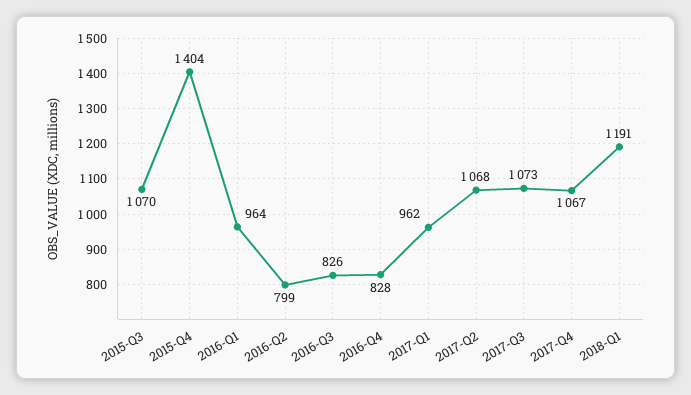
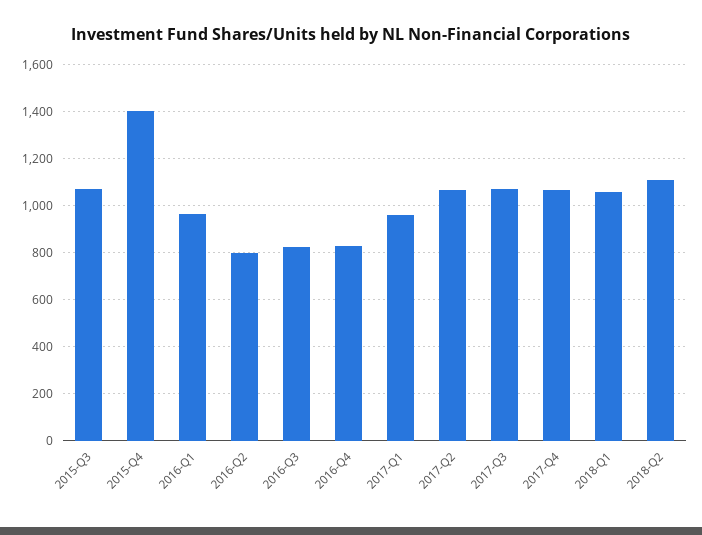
2018-Q1: 1191 -> 1050
2018-Q2: none -> 1100

